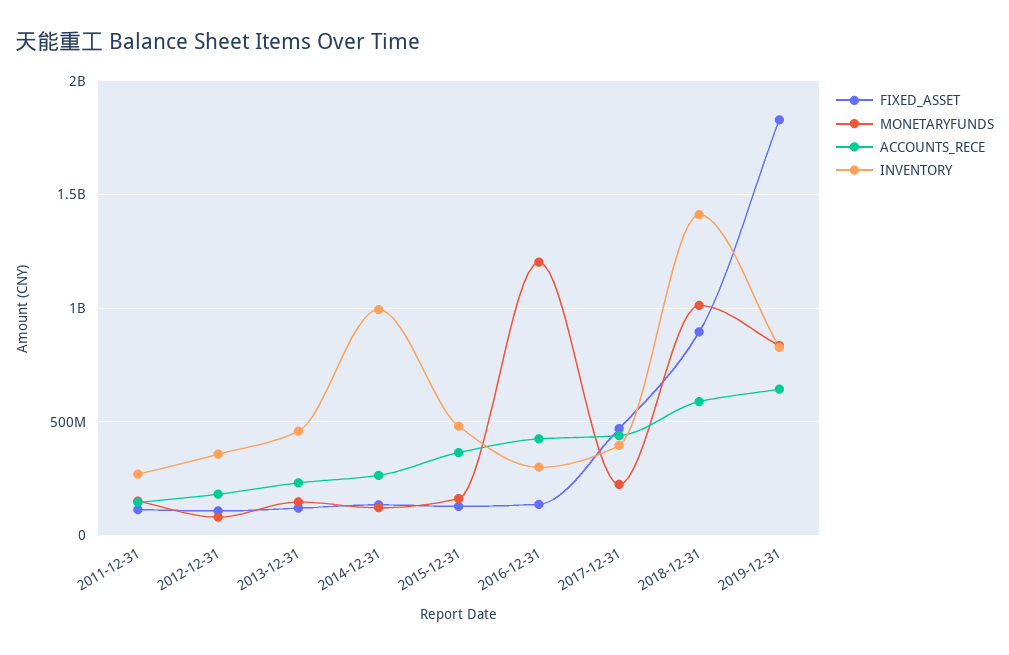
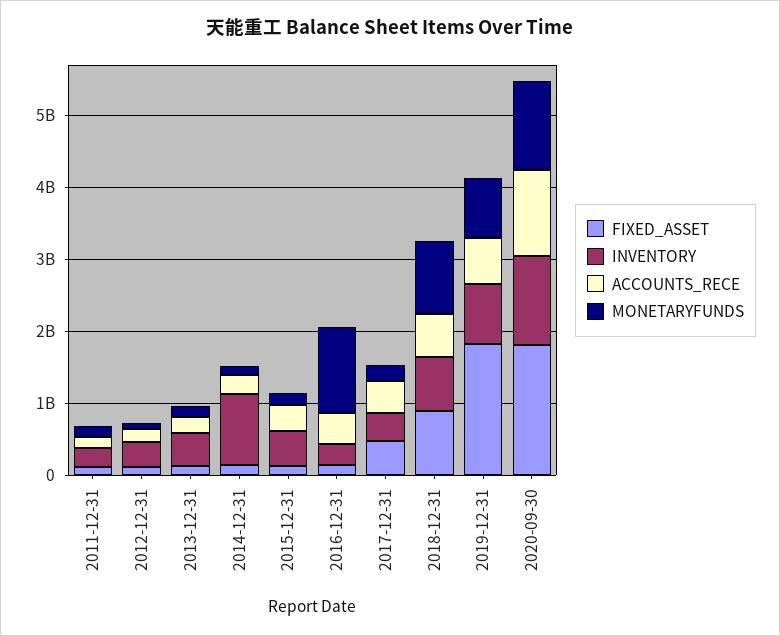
INVENTORY, 2018-12-31: 1400000000 -> 800000000
FIXED_ASSET, 2020-09-30: none -> 1800000000
INVENTORY, 2020-09-30: none -> 1200000000
ACCOUNTS_RECE, 2020-09-30: none -> 1200000000
MONETARYFUNDS, 2020-09-30: none -> 1200000000

